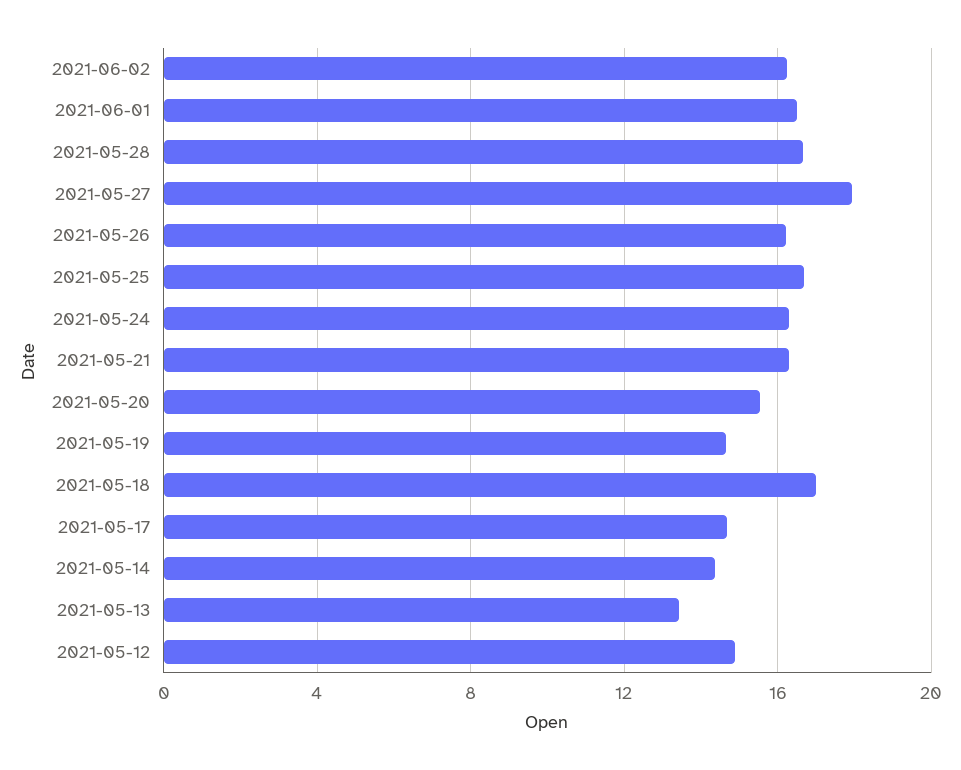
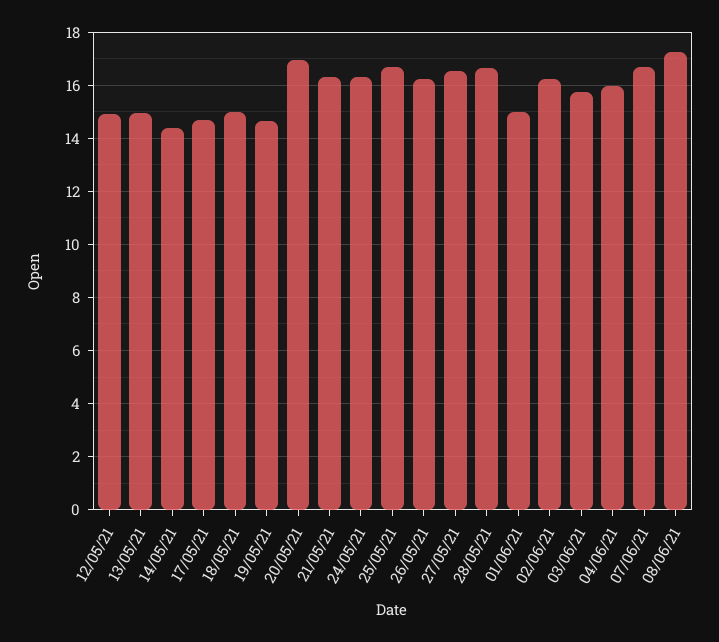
2021-06-01: 16.5 -> 15
2021-05-27: 18 -> 16.5
2021-05-20: 15.5 -> 17
2021-05-18: 17 -> 15
2021-05-13: 13.5 -> 15
03/06/21: none -> 15.75
04/06/21: none -> 16
07/06/21: none -> 16.75
08/06/21: none -> 17.25

